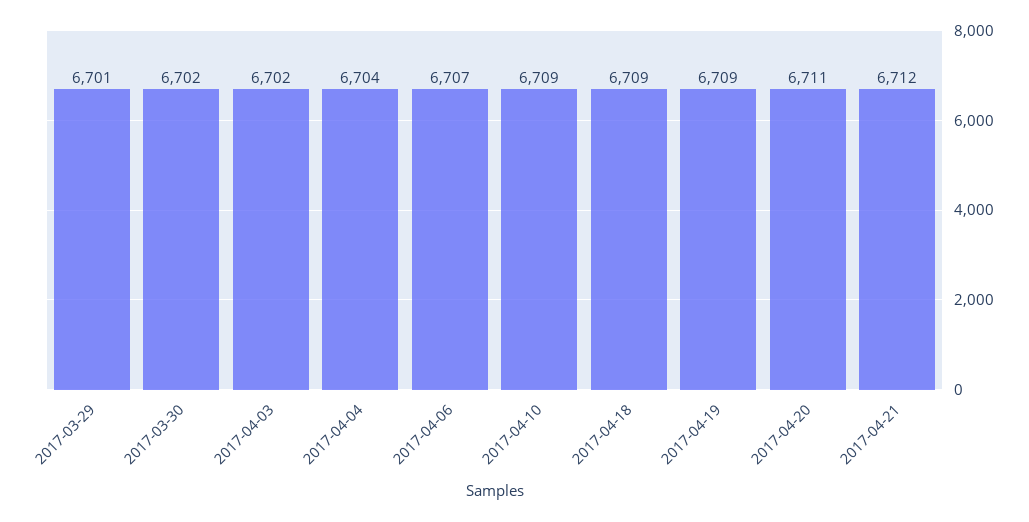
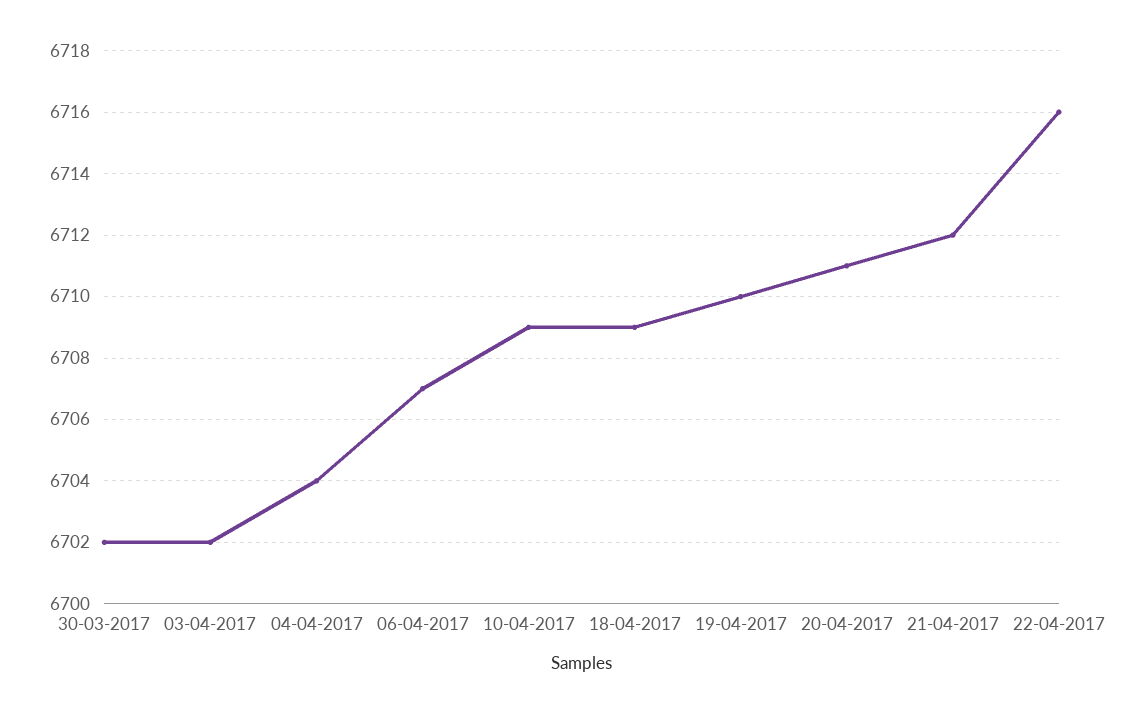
2017-03-29: 6701 -> none
2017-04-19: 6709 -> 6710
22-04-2017: none -> 6716

